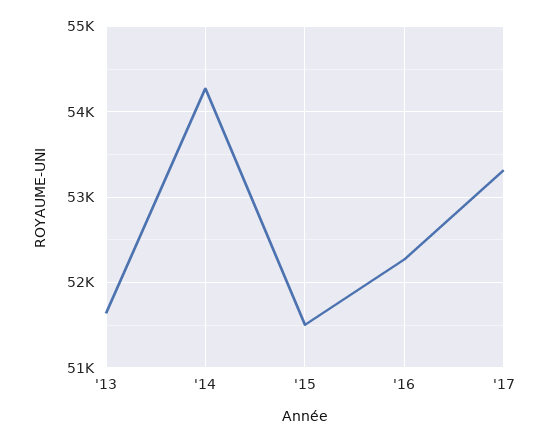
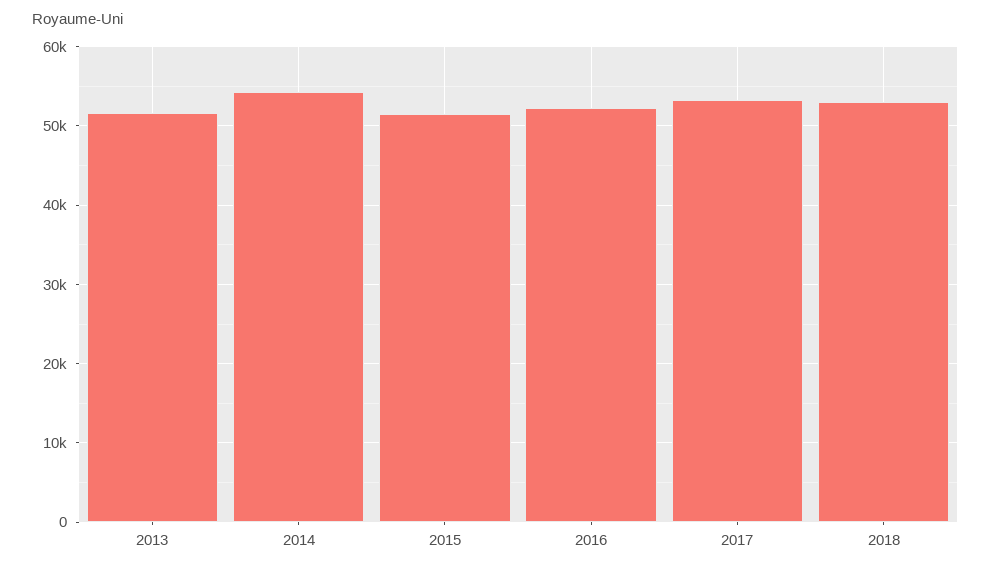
2018: none -> 53000

